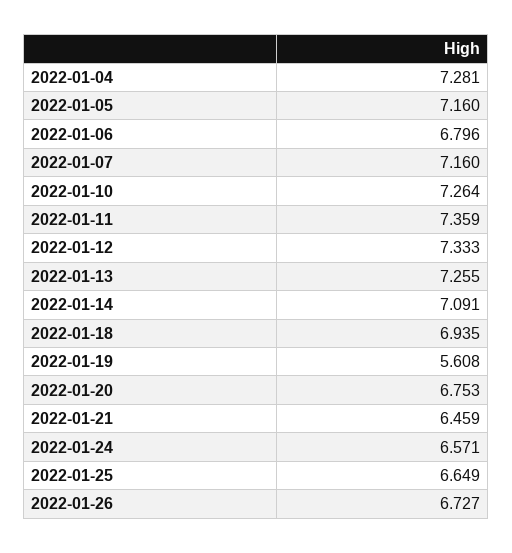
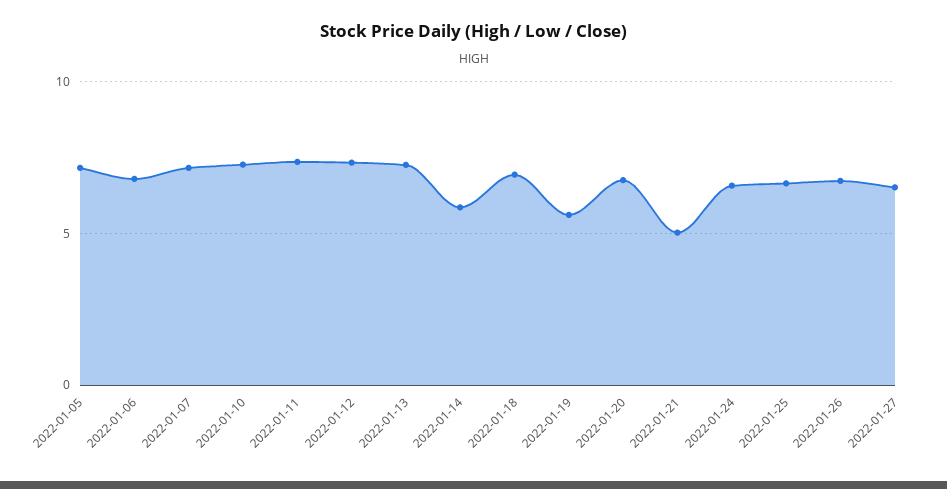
2022-01-04: 7.281 -> none
2022-01-14: 7.091 -> 6
2022-01-21: 6.459 -> 5
2022-01-27: none -> 6.5

